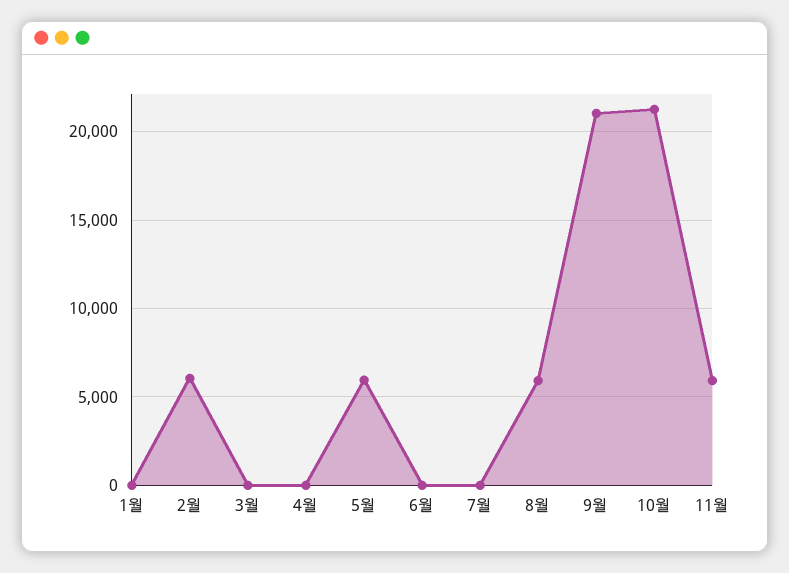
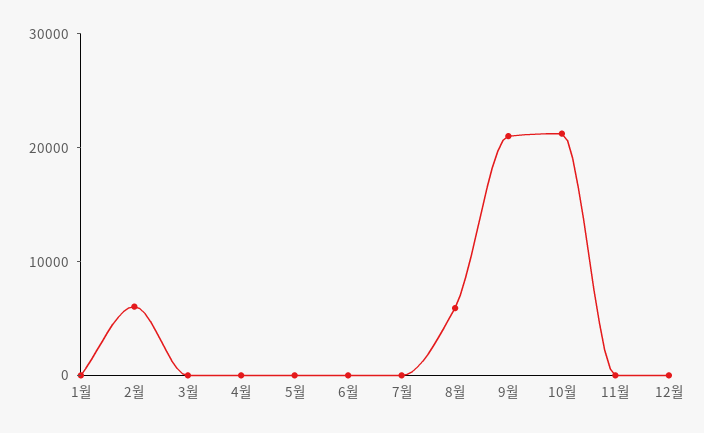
5월: 6000 -> 0
11월: 6000 -> 0
12월: none -> 0

